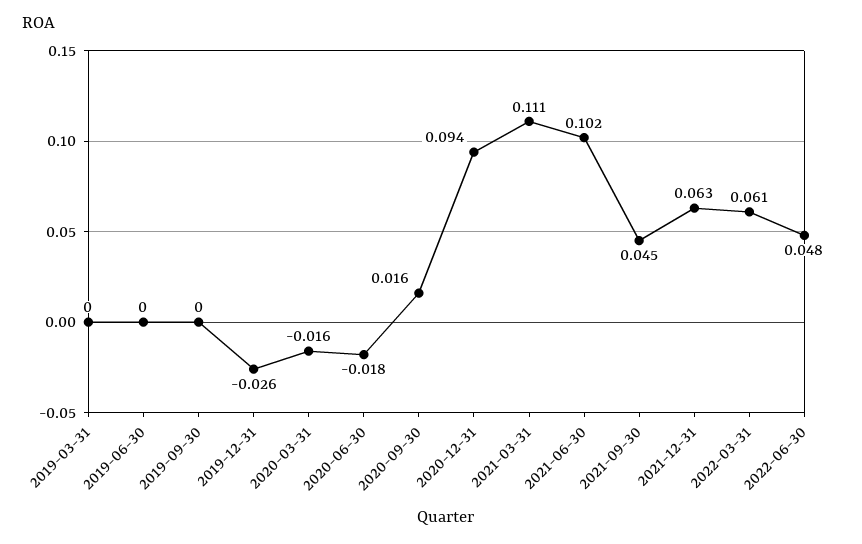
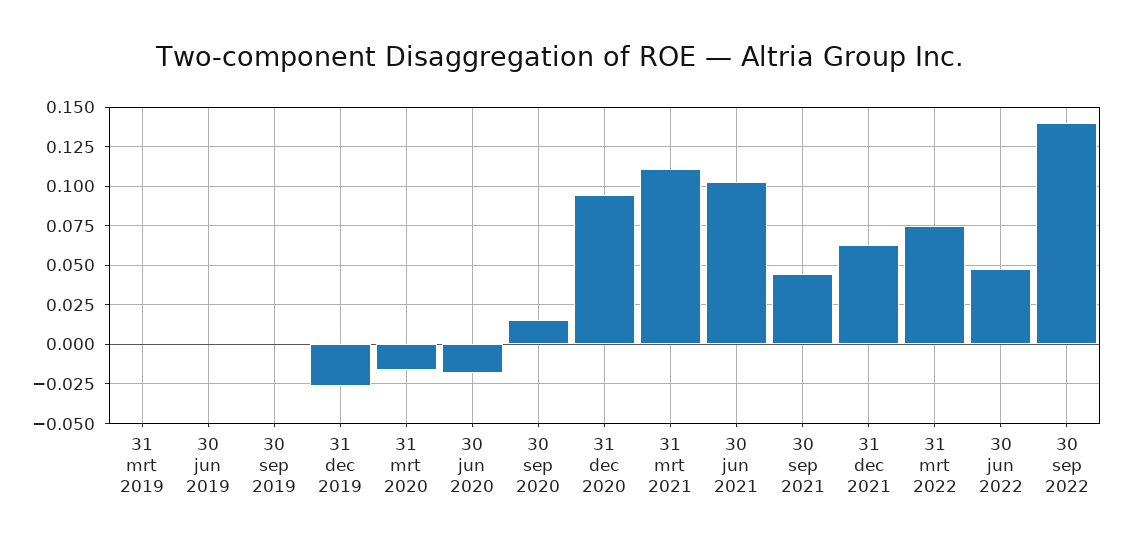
2022-03-31: 0.061 -> 0.075
30 sep 2022: none -> 0.14

